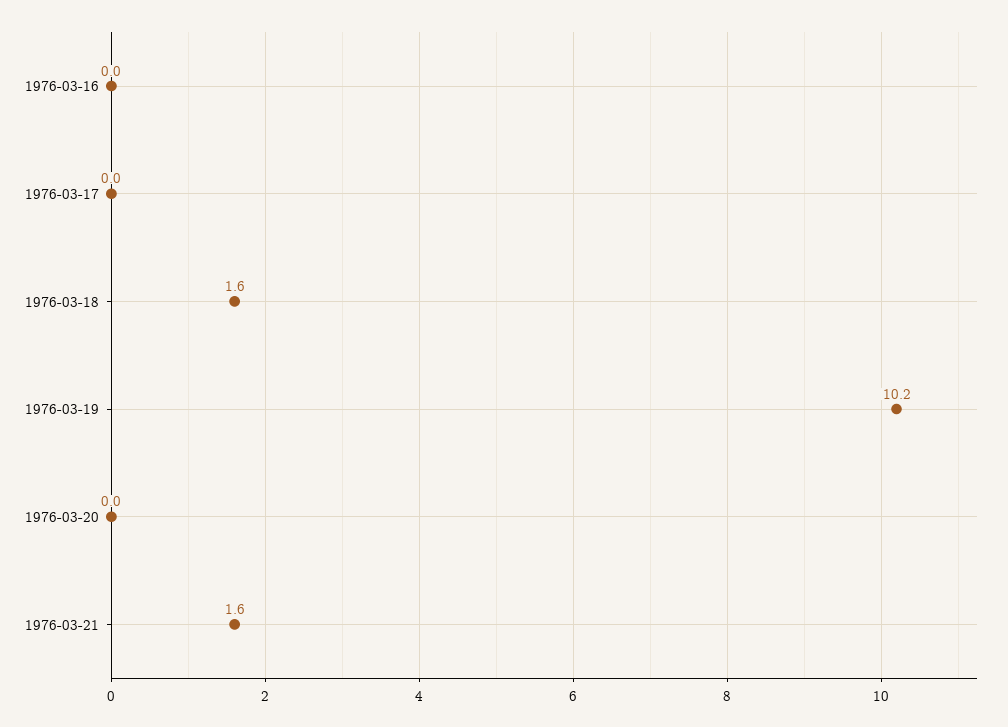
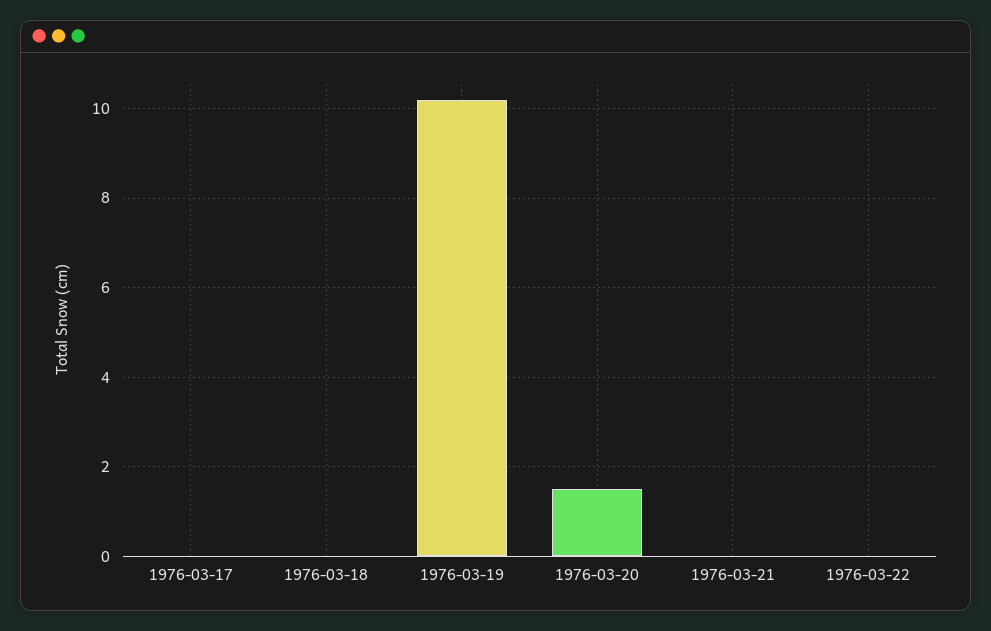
1976-03-16: 0 -> none
1976-03-18: 1.6 -> 0
1976-03-20: 0 -> 1.5
1976-03-21: 1.6 -> 0
1976-03-22: none -> 0

